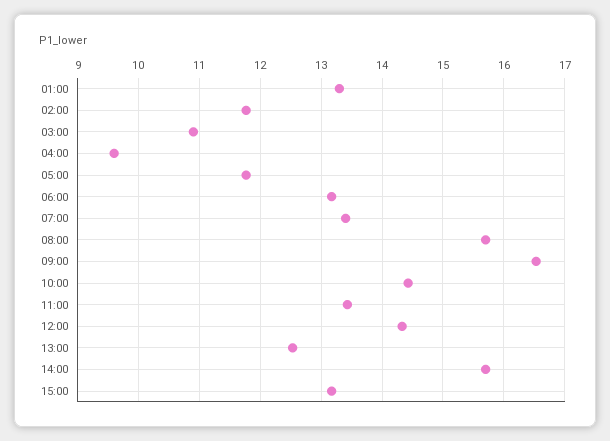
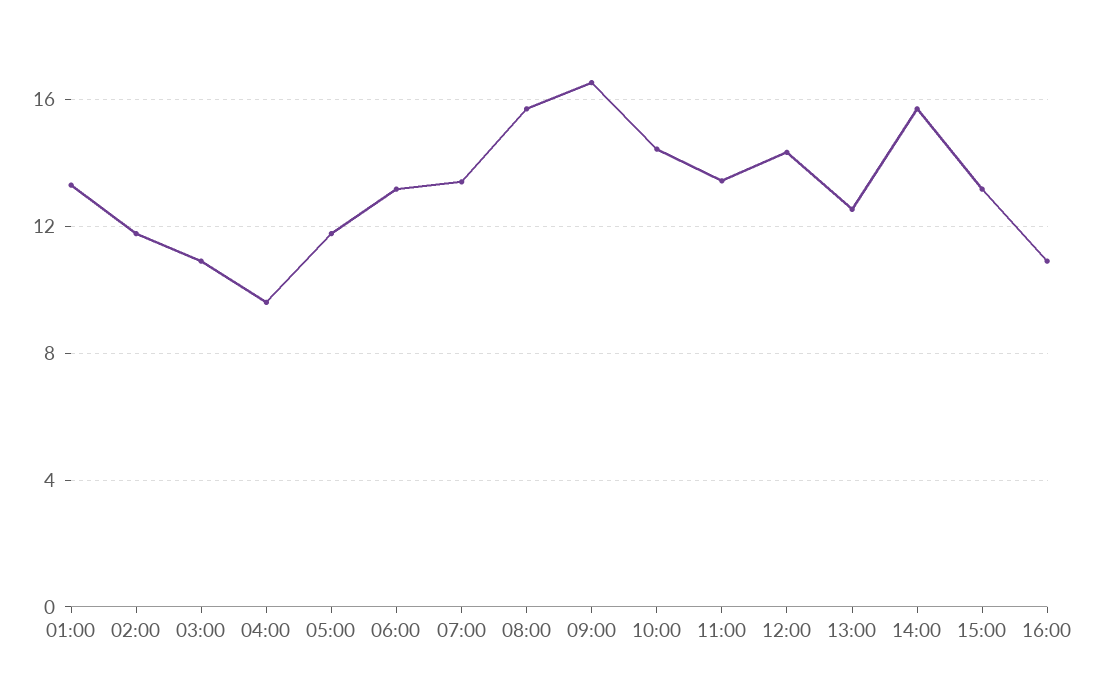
16:00: none -> 11

